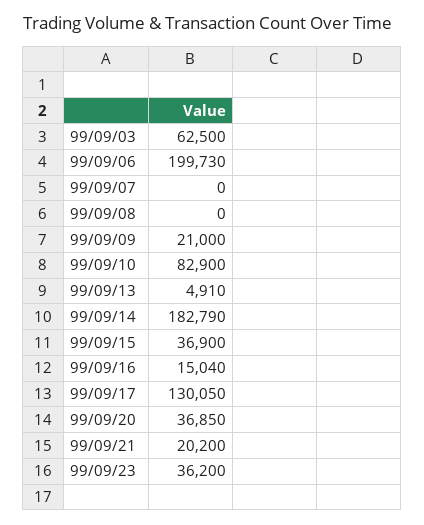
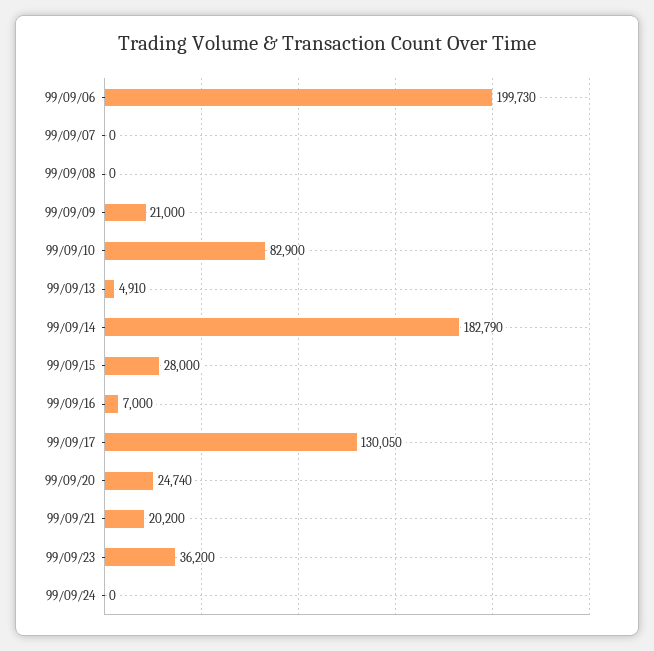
99/09/03: 62500 -> none
99/09/15: 36900 -> 28000
99/09/16: 15040 -> 7000
99/09/20: 36850 -> 24740
99/09/24: none -> 0

